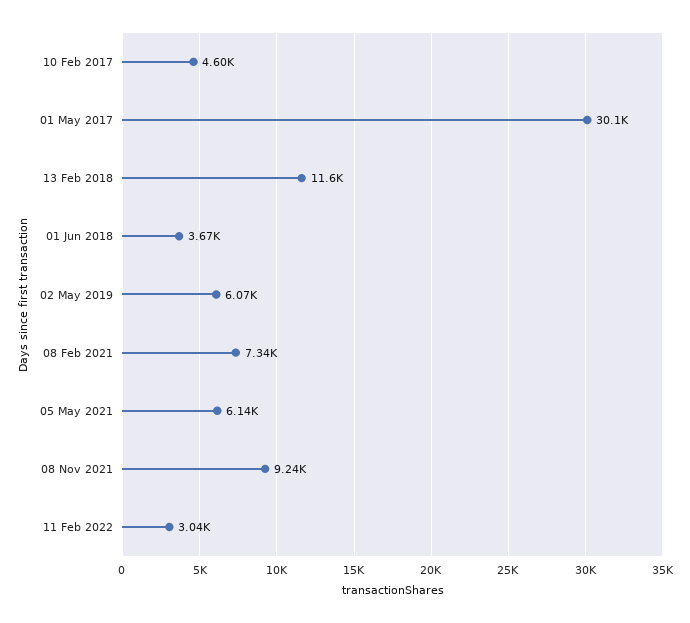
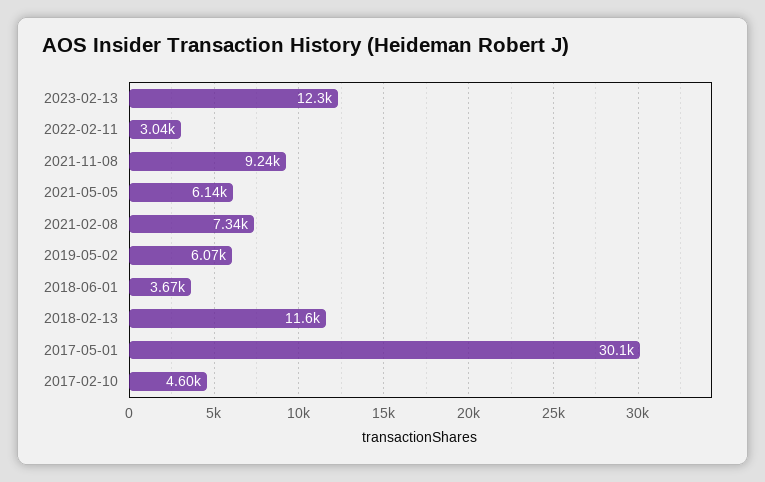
2023-02-13: none -> 12300

